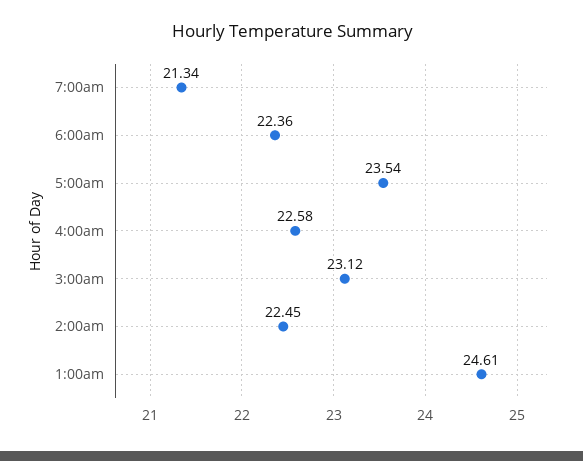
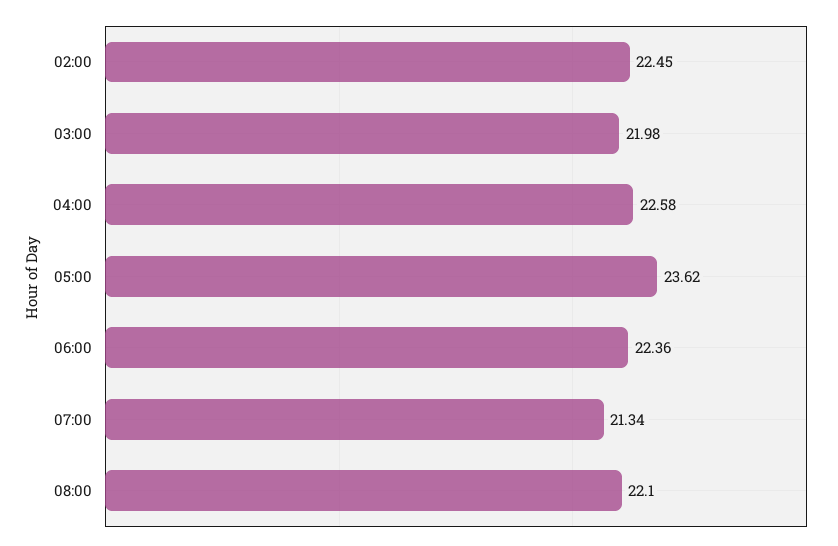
5:00am: 23.54 -> 23.62
3:00am: 23.12 -> 21.98
1:00am: 24.61 -> none
08:00: none -> 22.1

